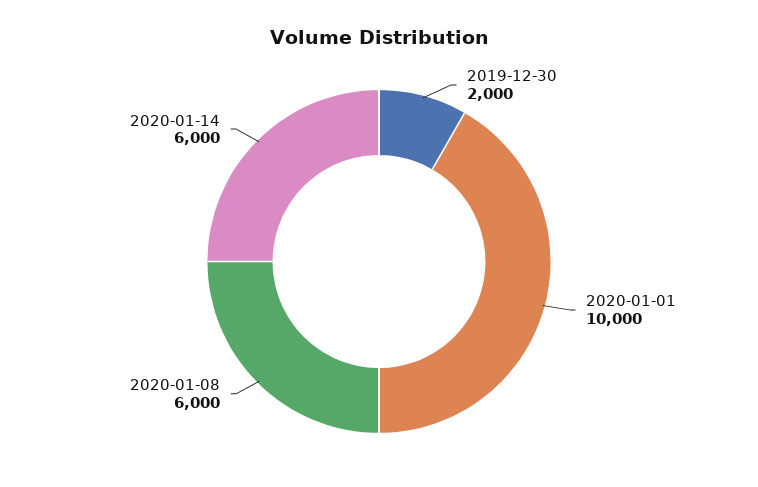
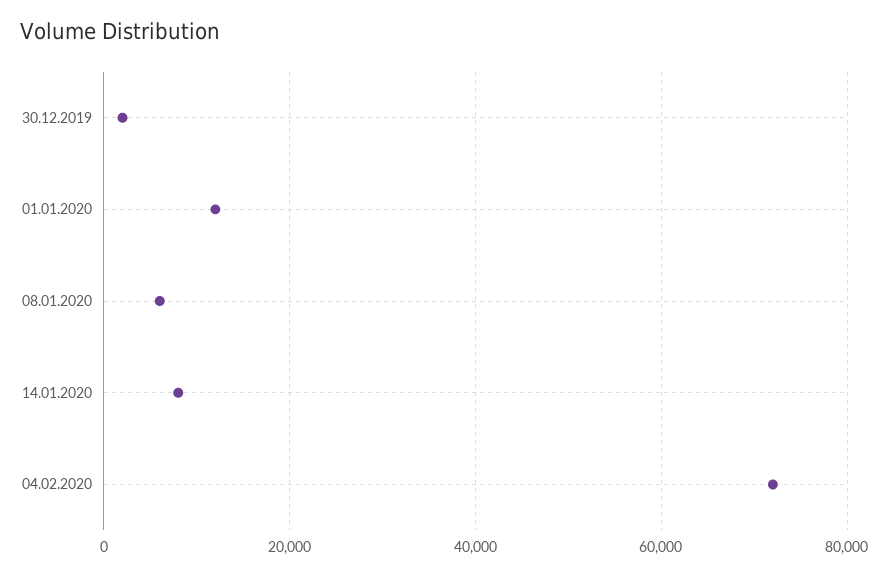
2020-01-01: 10000 -> 12000
2020-01-14: 6000 -> 8000
04.02.2020: none -> 72000

